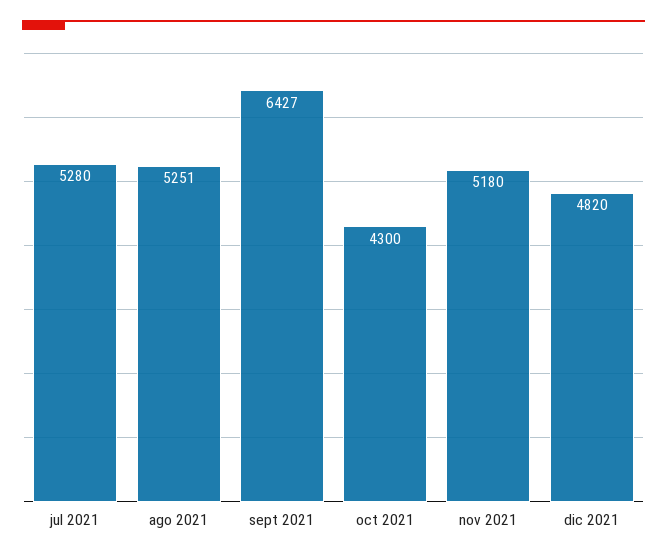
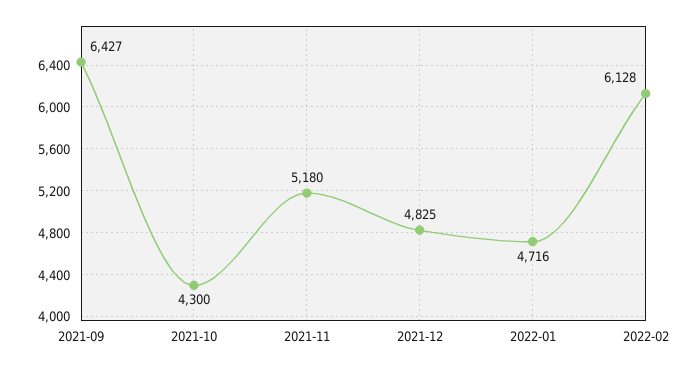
jul 2021: 5280 -> none
ago 2021: 5251 -> none
dic 2021: 4820 -> 4825
2022-01: none -> 4716
2022-02: none -> 6128

